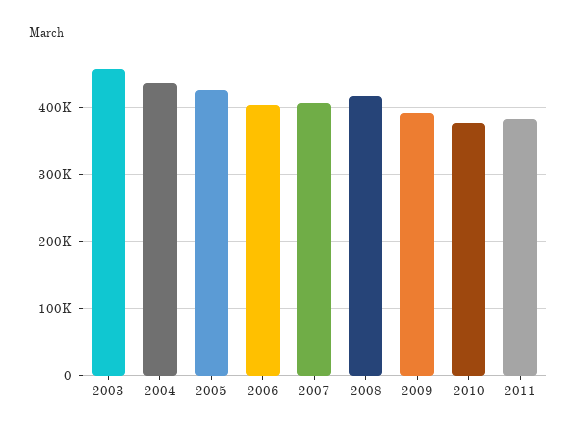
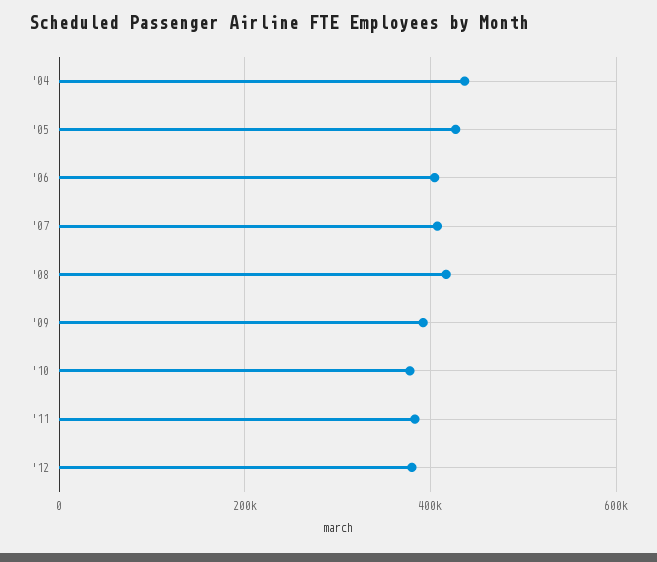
2003: 460000 -> none
'12: none -> 380000

